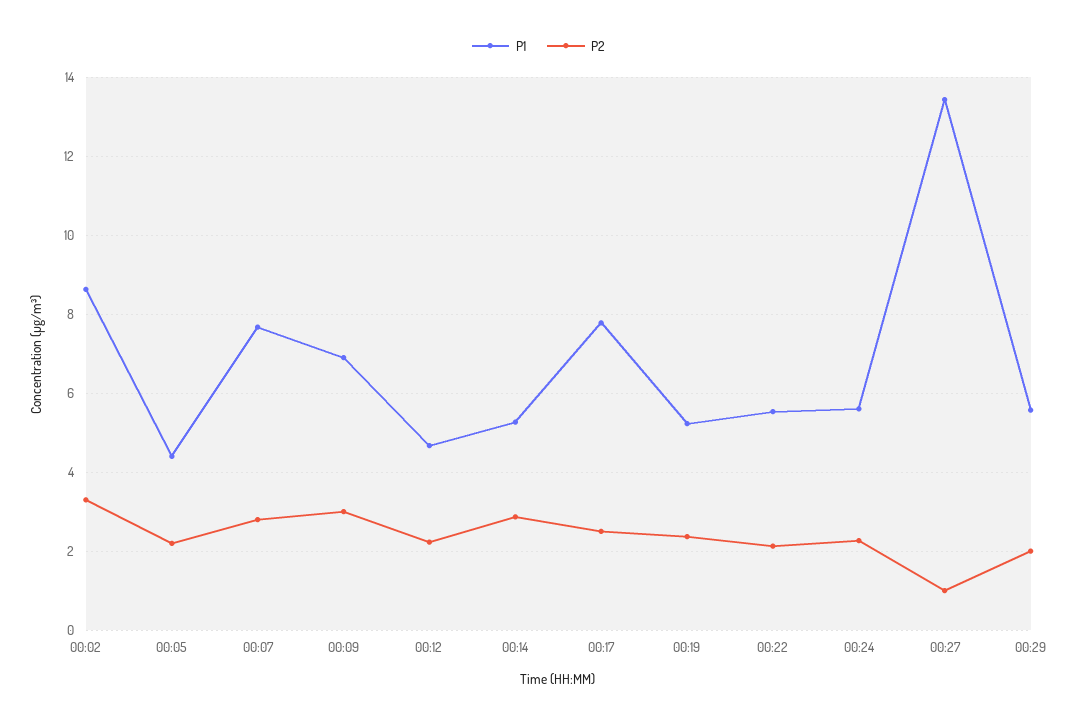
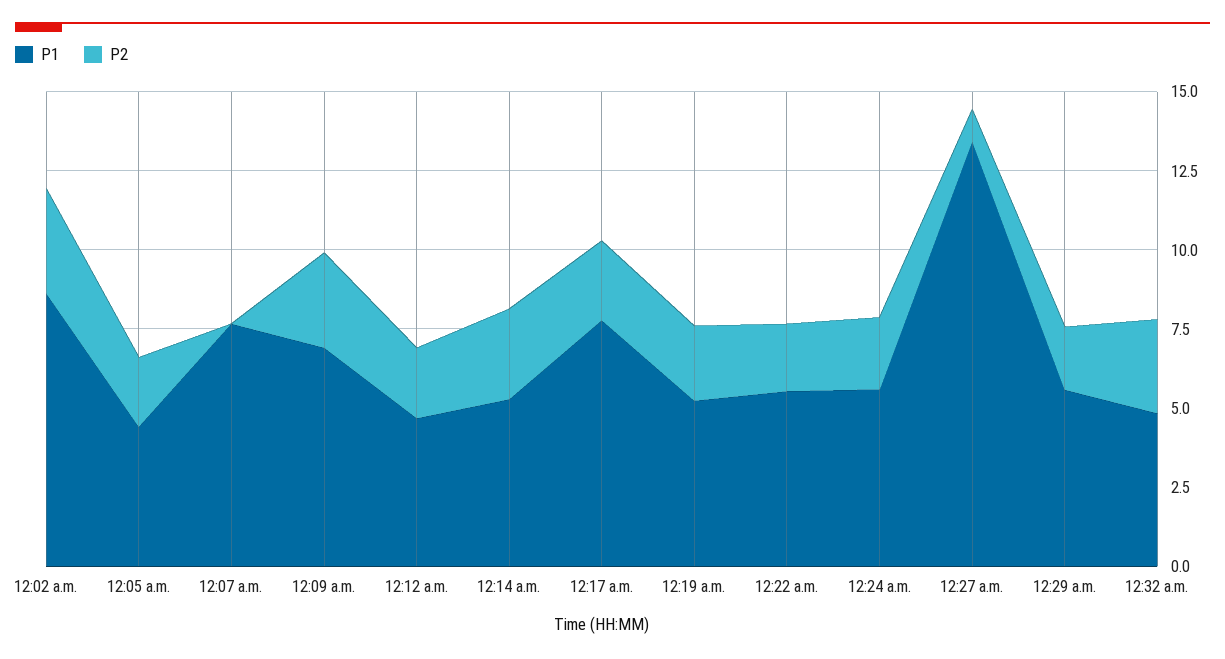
P2, 00:07: 2.8 -> 0
P1, 12:32 a.m.: none -> 5
P2, 12:32 a.m.: none -> 3

